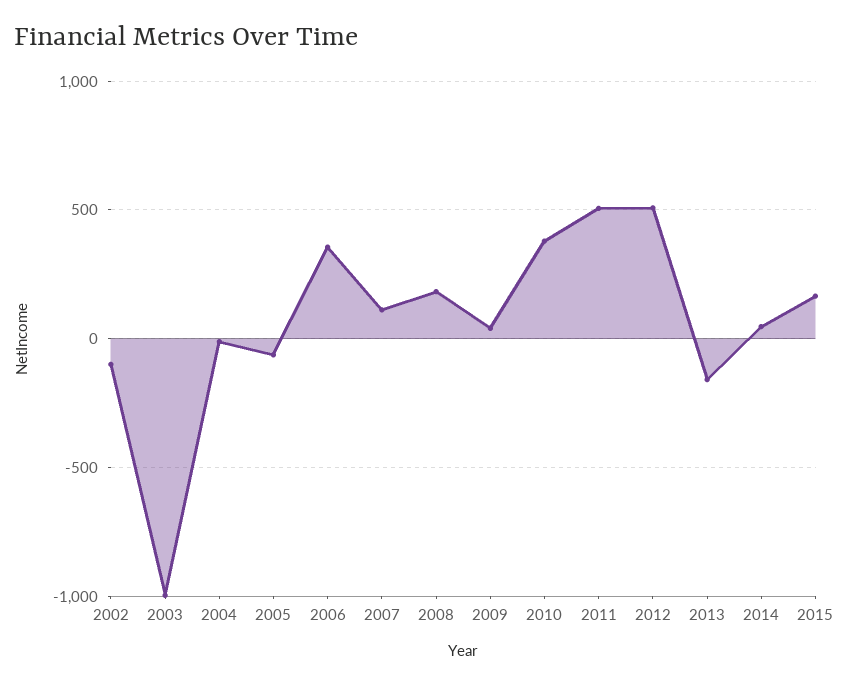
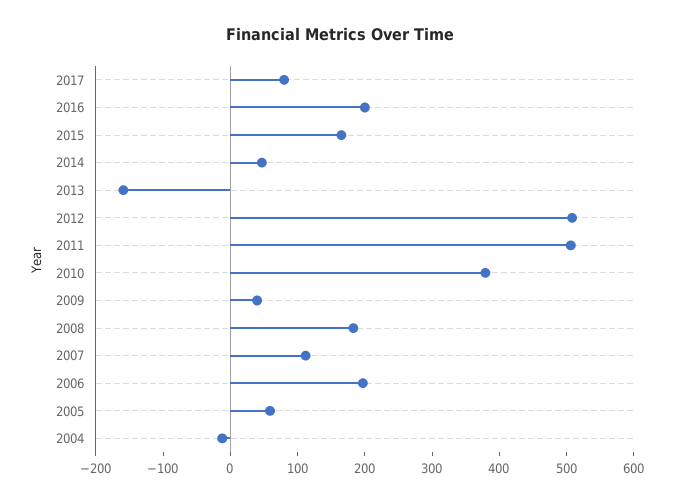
2002: -100 -> none
2003: -1000 -> none
2005: -50 -> 60
2006: 350 -> 200
2017: none -> 80
2016: none -> 200

